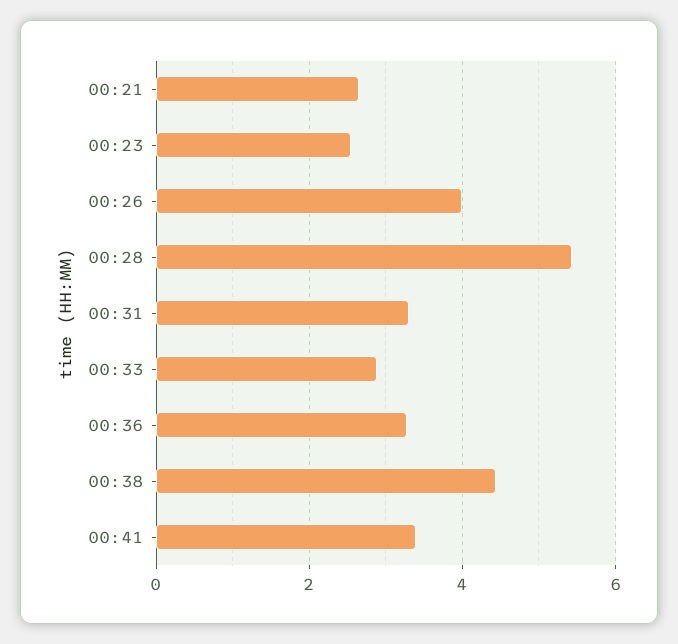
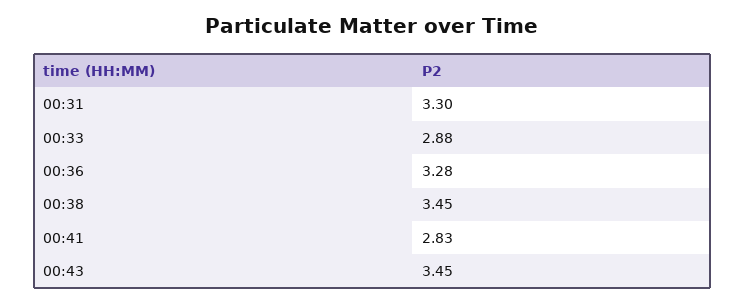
00:21: 2.6 -> none
00:23: 2.6 -> none
00:26: 4 -> none
00:28: 5.4 -> none
00:38: 4.4 -> 3.45
00:41: 3.4 -> 2.83
00:43: none -> 3.45

